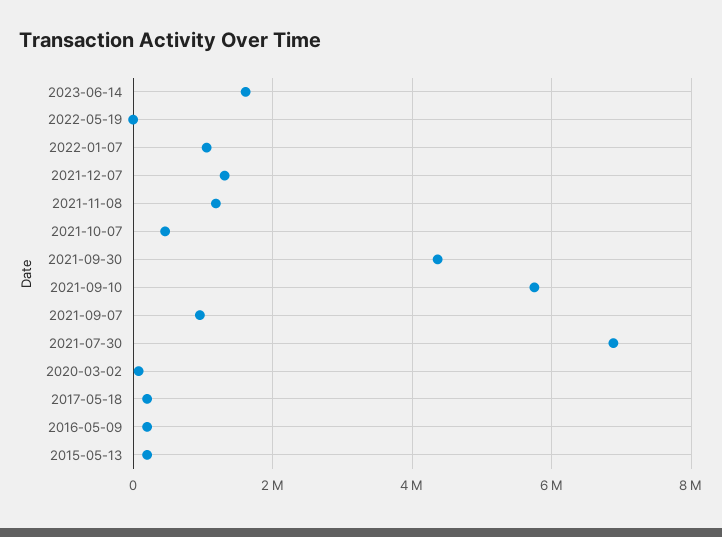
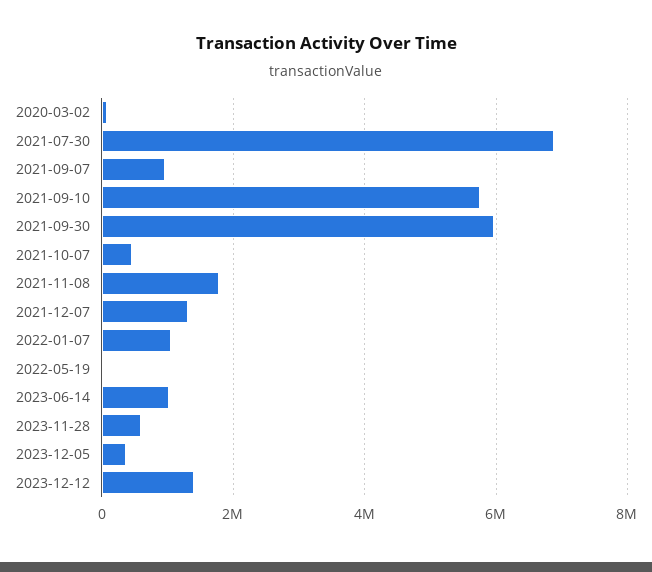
2023-06-14: 1600000 -> 1000000
2021-11-08: 1200000 -> 1800000
2021-09-30: 4400000 -> 6000000
2017-05-18: 200000 -> none
2016-05-09: 200000 -> none
2015-05-13: 200000 -> none
2023-11-28: none -> 600000
2023-12-05: none -> 400000
2023-12-12: none -> 1400000

